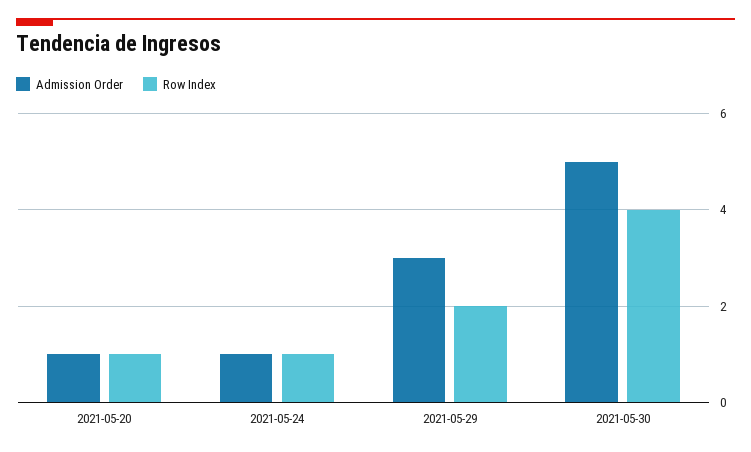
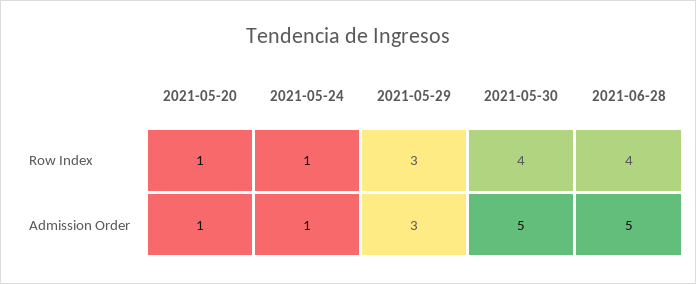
Row Index, 2021-05-29: 2 -> 3
Row Index, 2021-06-28: none -> 4
Admission Order, 2021-06-28: none -> 5

